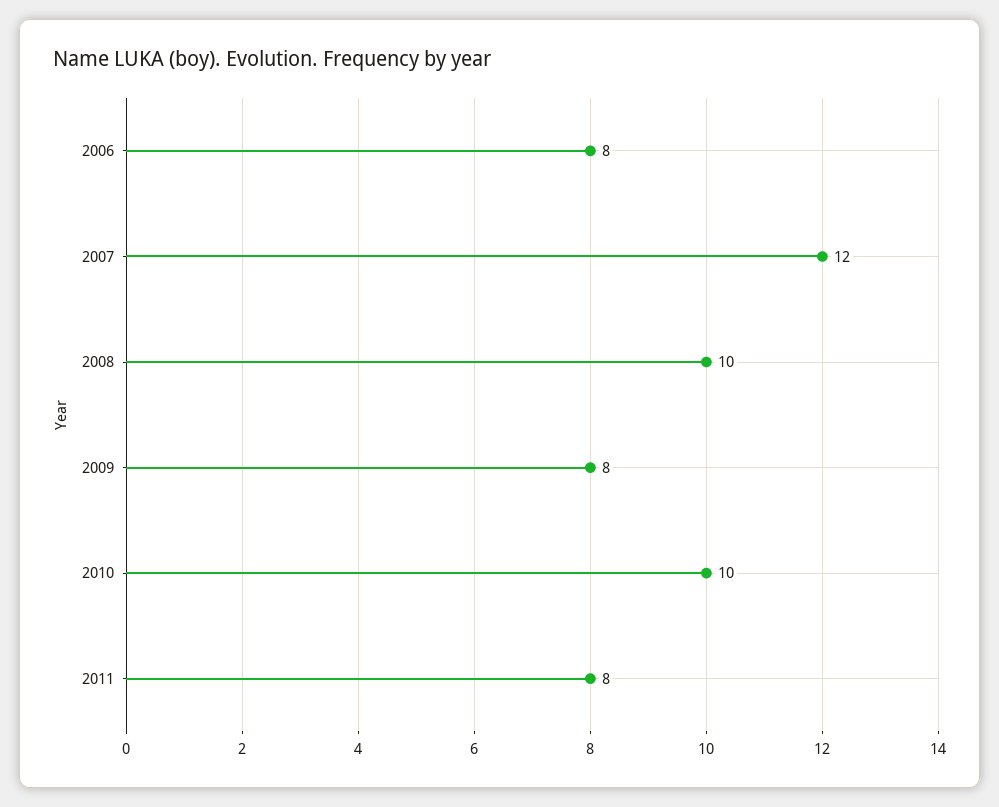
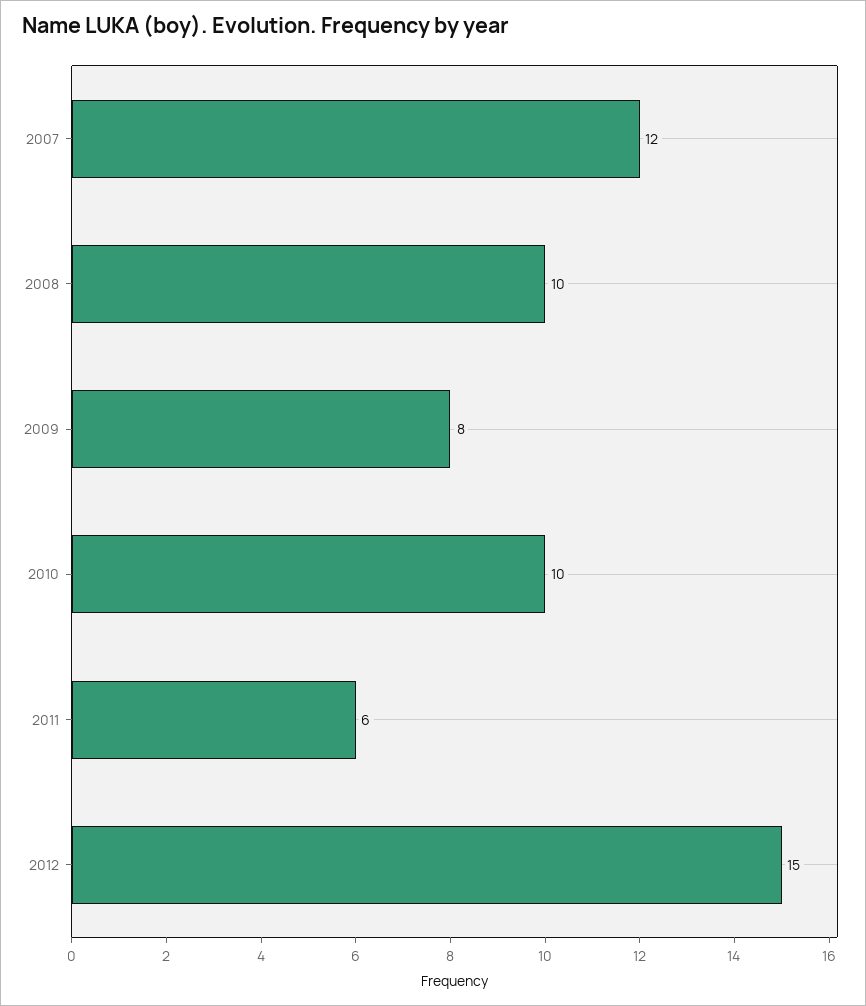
2006: 8 -> none
2011: 8 -> 6
2012: none -> 15

